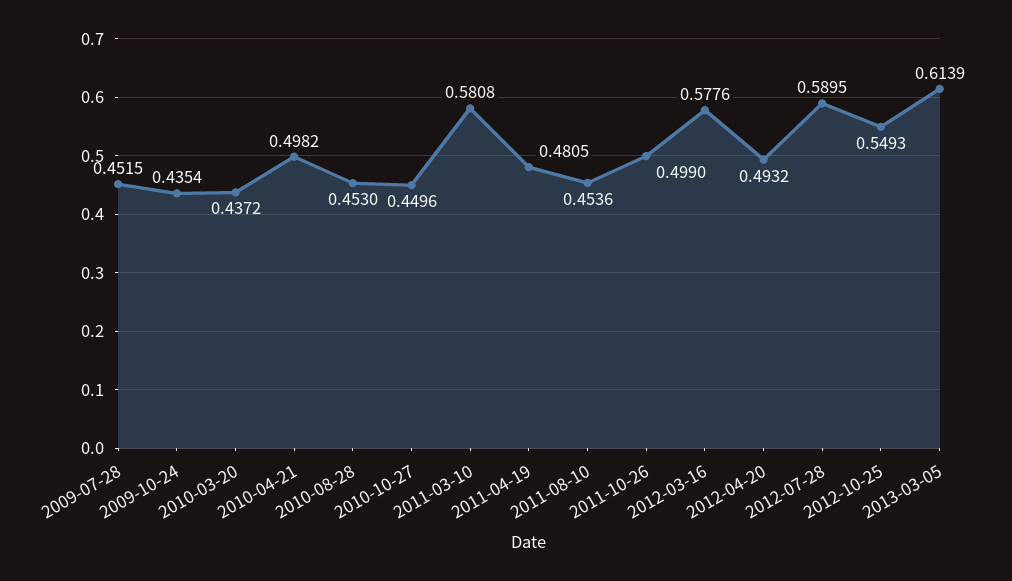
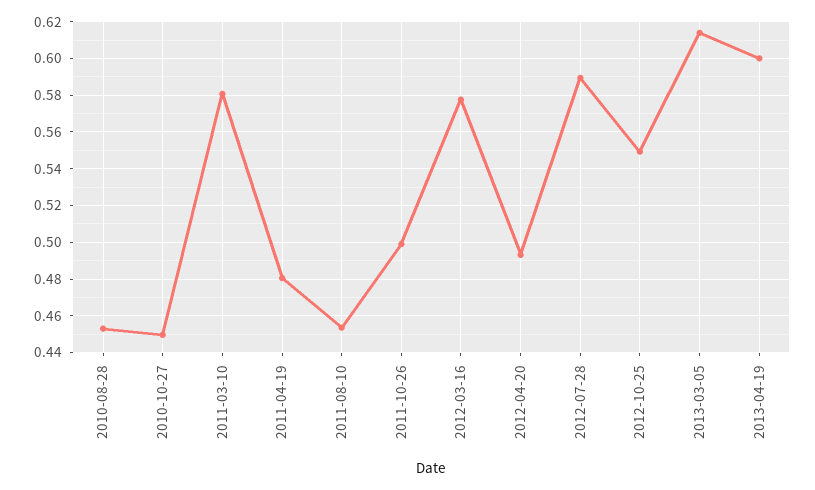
2009-07-28: 0.4515 -> none
2009-10-24: 0.4354 -> none
2010-03-20: 0.4372 -> none
2010-04-21: 0.4982 -> none
2013-04-19: none -> 0.6

